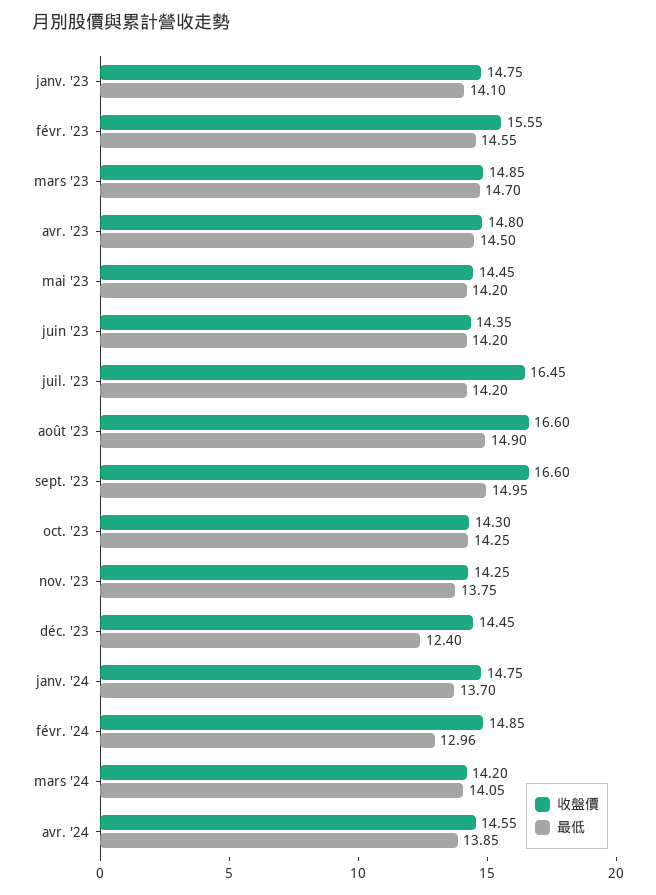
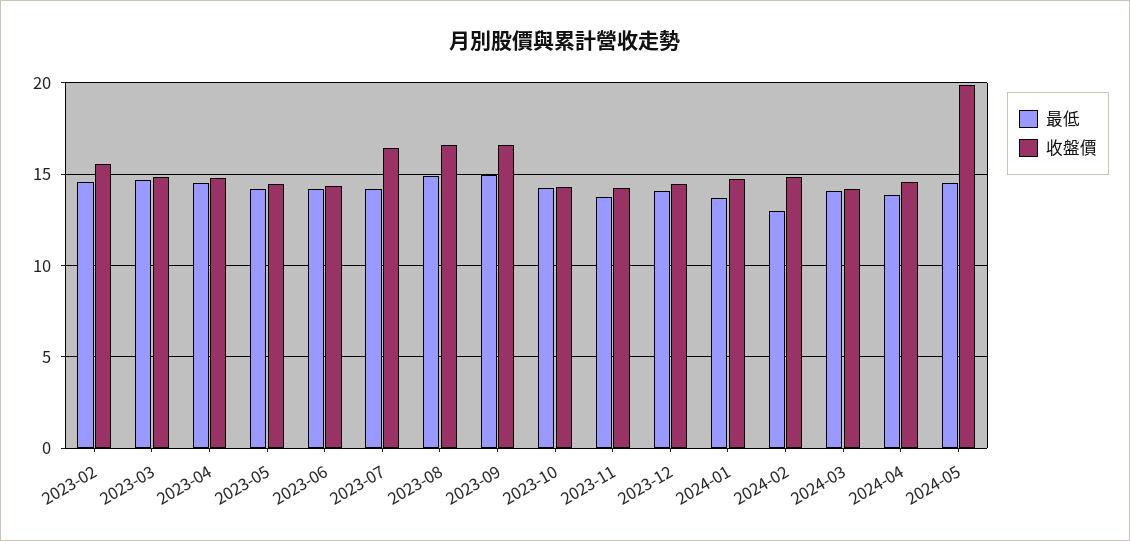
收盤價, janv. '23: 14.75 -> none
最低, janv. '23: 14.1 -> none
最低, déc. '23: 12.4 -> 14
最低, 2024-05: none -> 14.5
收盤價, 2024-05: none -> 20

